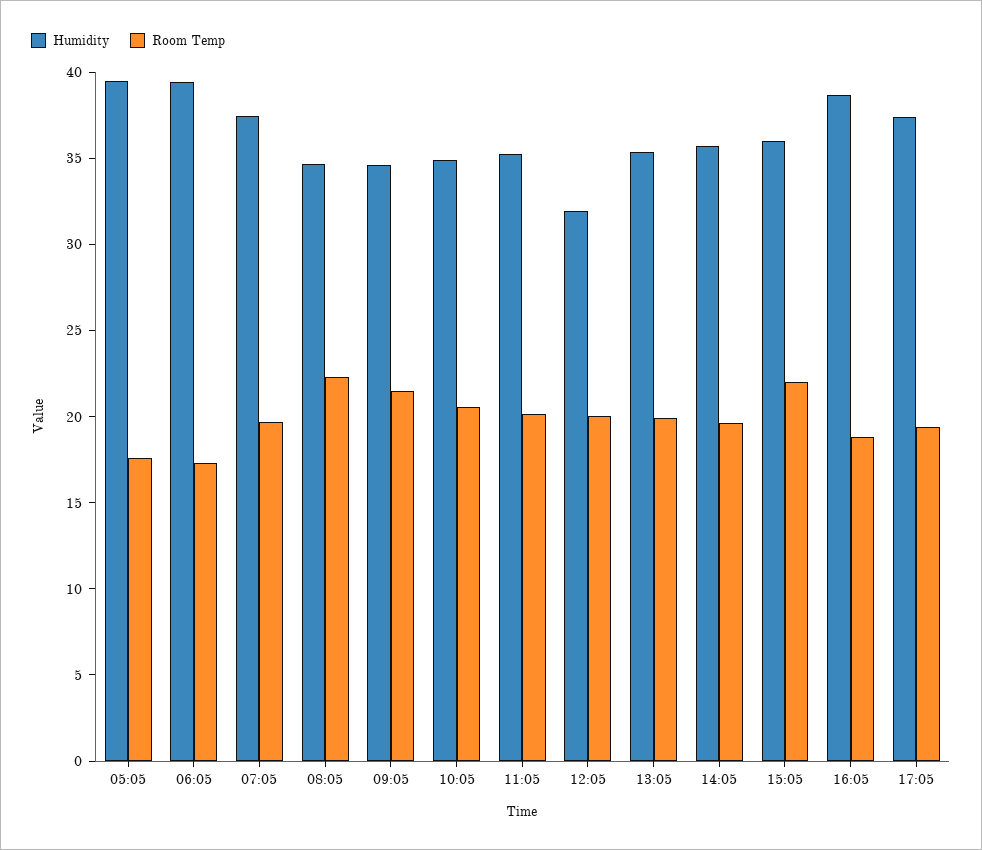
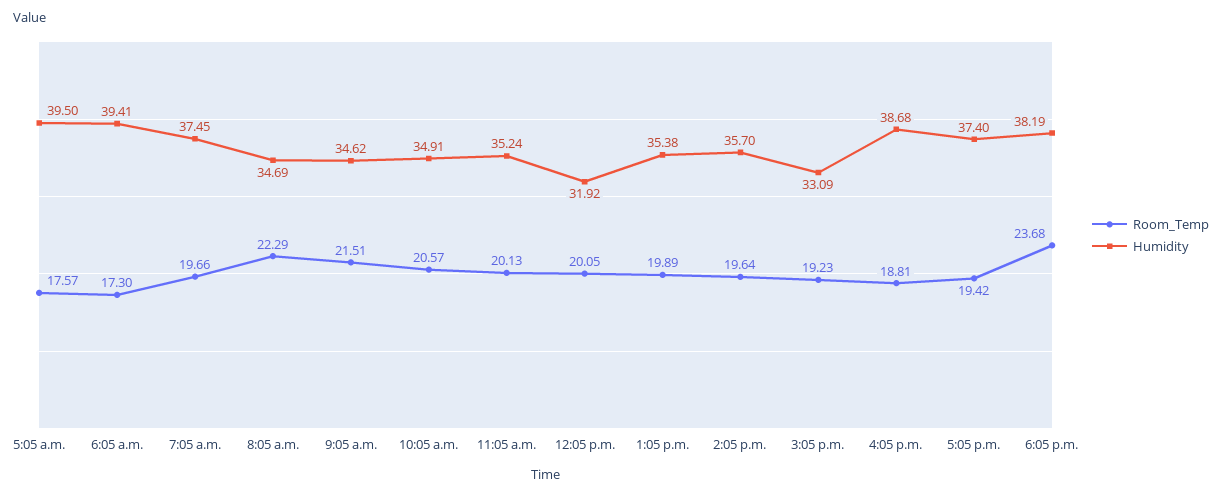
Humidity, 15:05: 36 -> 33.09
Room Temp, 15:05: 22 -> 19.23
Room Temp, 6:05 p.m.: none -> 23.68
Humidity, 6:05 p.m.: none -> 38.19

